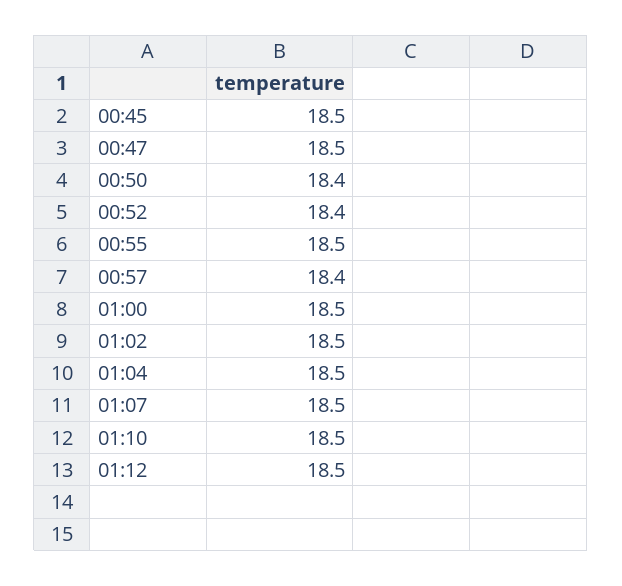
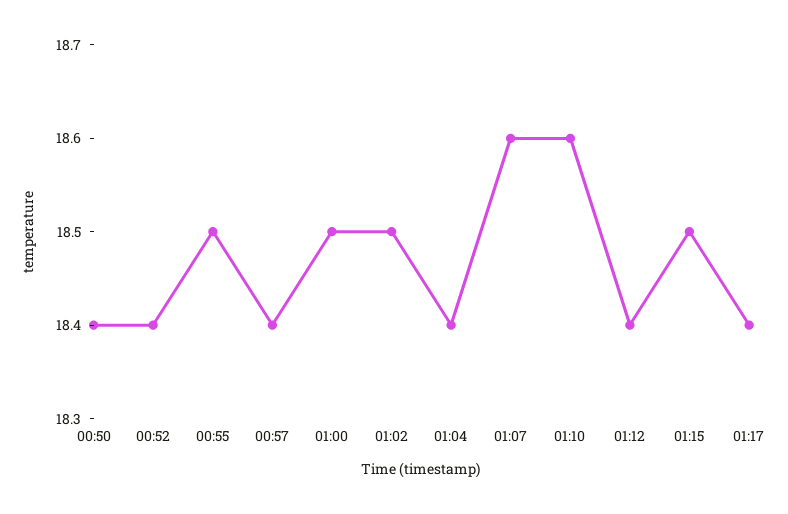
00:45: 18.5 -> none
00:47: 18.5 -> none
01:04: 18.5 -> 18.4
01:07: 18.5 -> 18.6
01:10: 18.5 -> 18.6
01:12: 18.5 -> 18.4
01:15: none -> 18.5
01:17: none -> 18.4

